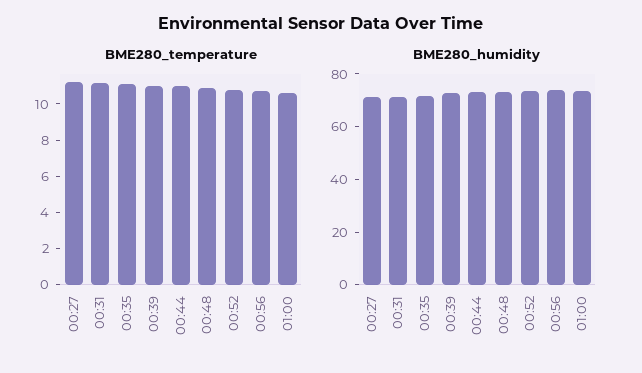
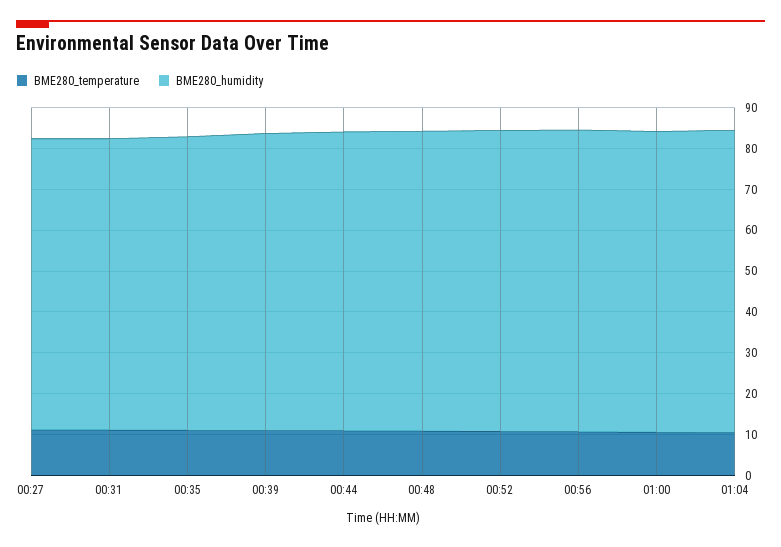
BME280_temperature, 01:04: none -> 10
BME280_humidity, 01:04: none -> 74

